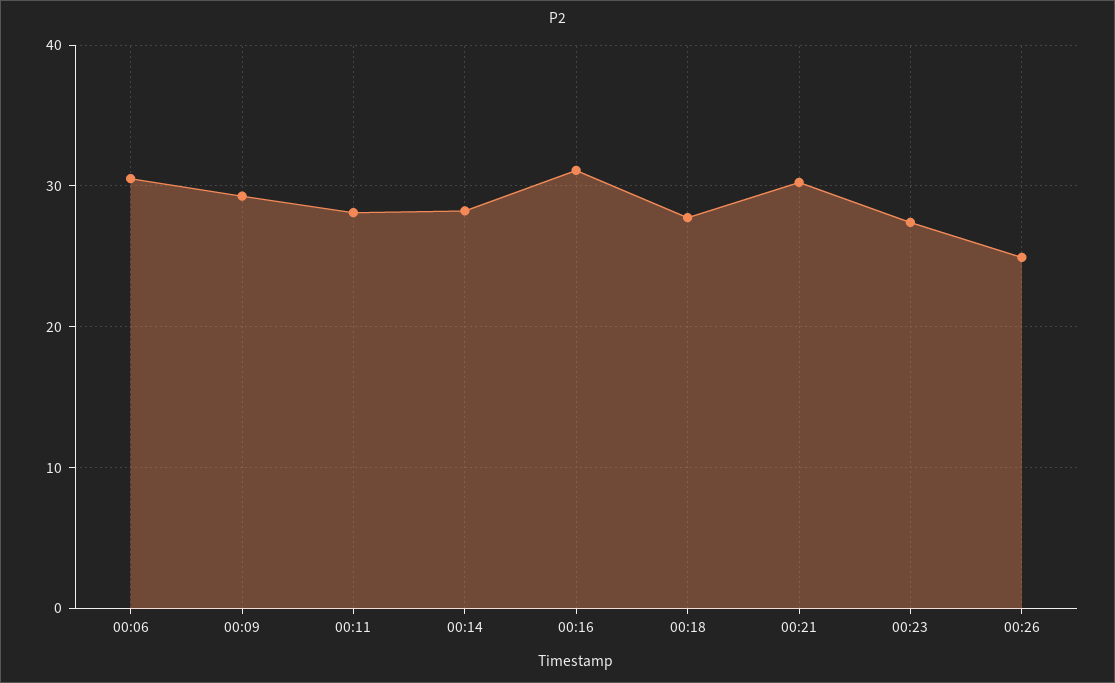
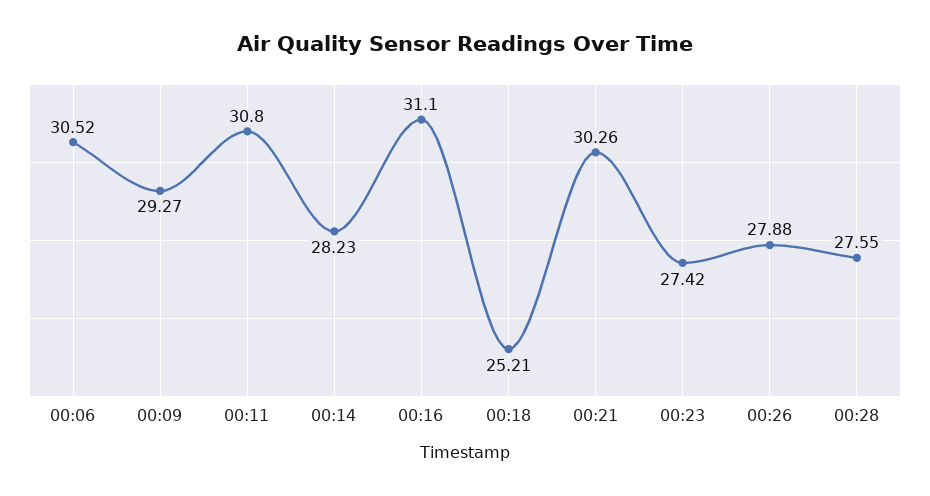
00:11: 28 -> 30.8
00:18: 28 -> 25.21
00:26: 25 -> 27.88
00:28: none -> 27.55

